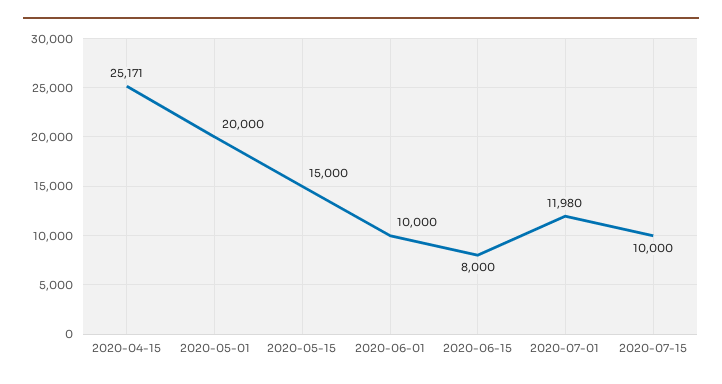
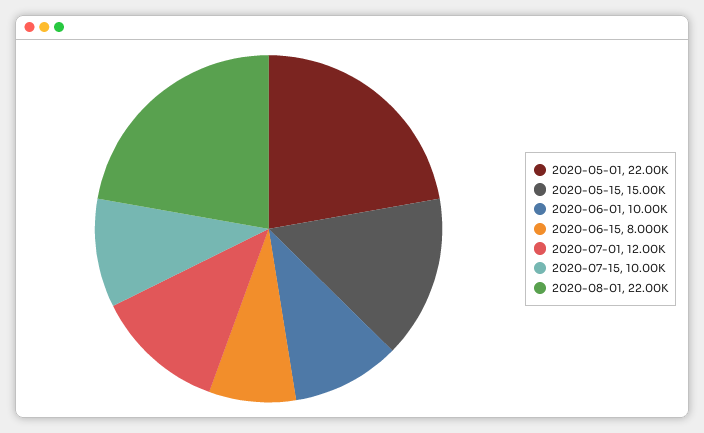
2020-04-15: 25171 -> none
2020-05-01: 20000 -> 22000
2020-07-01: 11980 -> 12000
2020-08-01: none -> 22000

